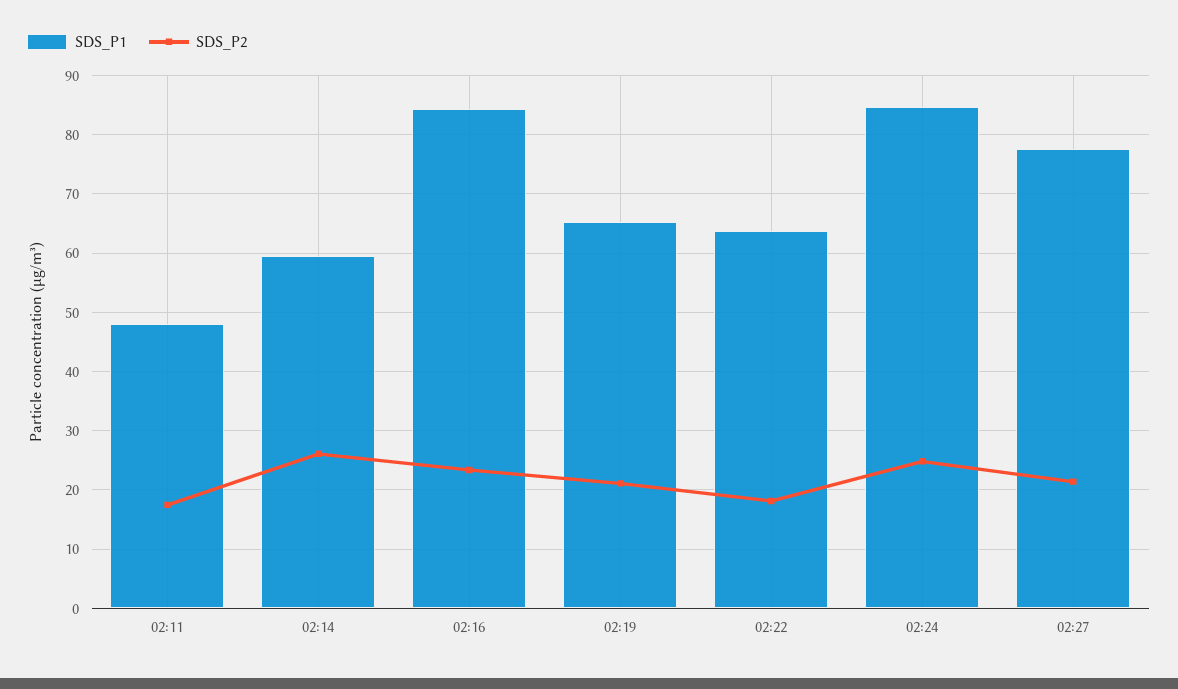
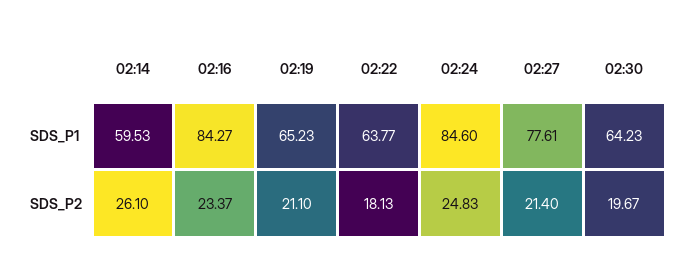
SDS_P1, 02:11: 48 -> none
SDS_P2, 02:11: 18 -> none
SDS_P1, 02:30: none -> 64.23
SDS_P2, 02:30: none -> 19.67

